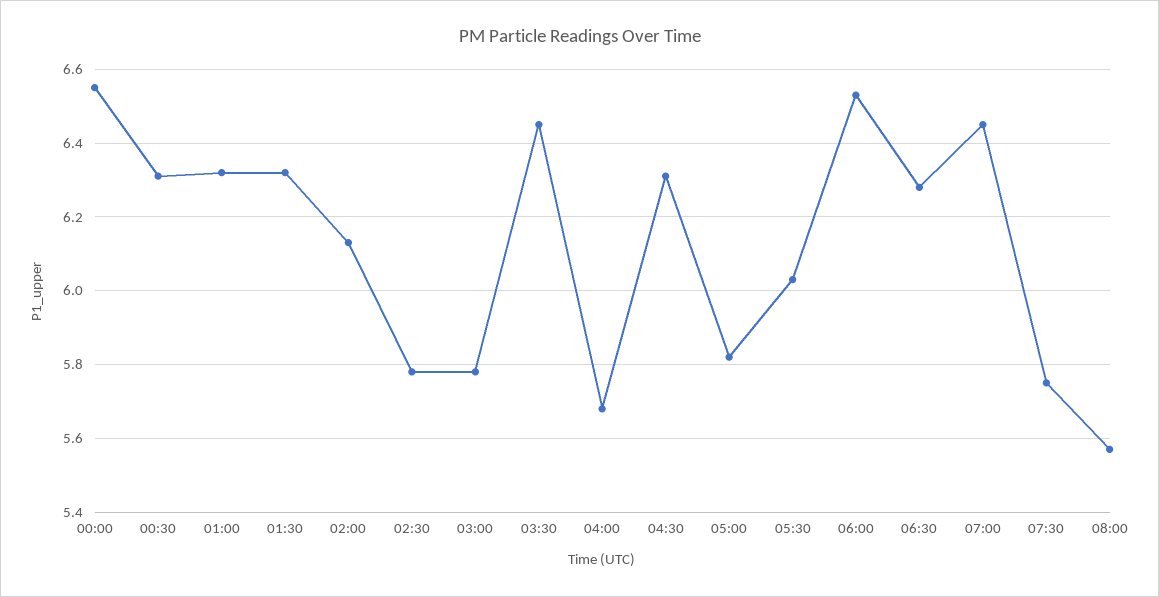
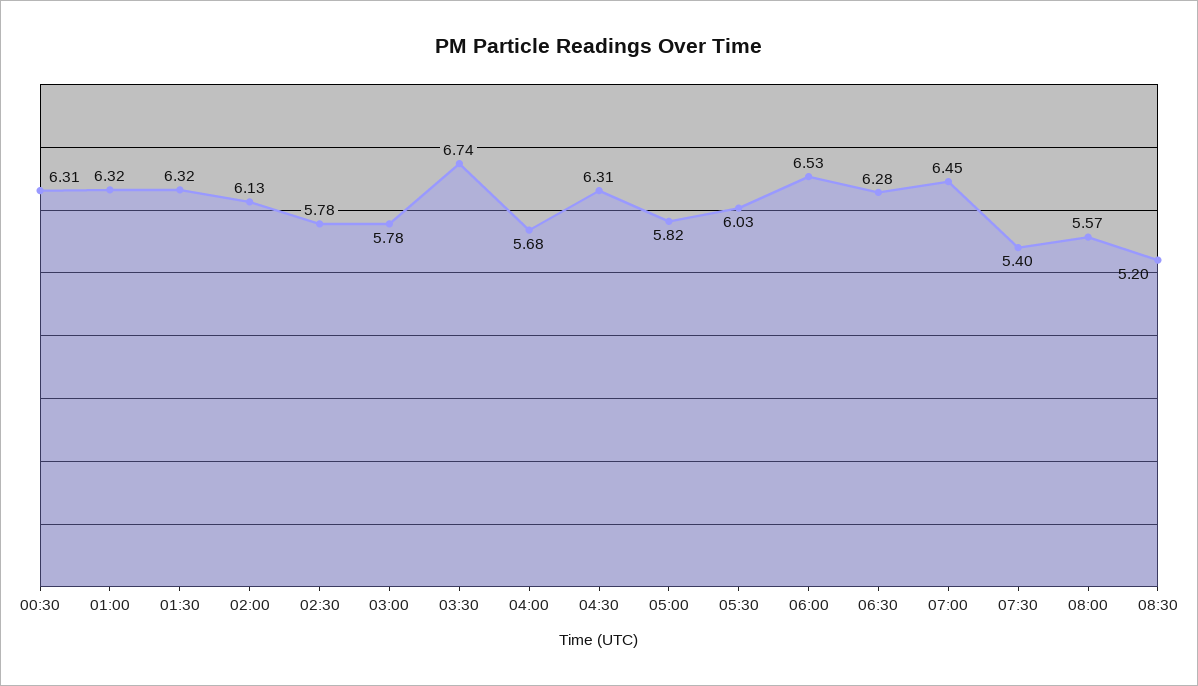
00:00: 6.55 -> none
03:30: 6.45 -> 6.74
07:30: 5.75 -> 5.4
08:30: none -> 5.2

